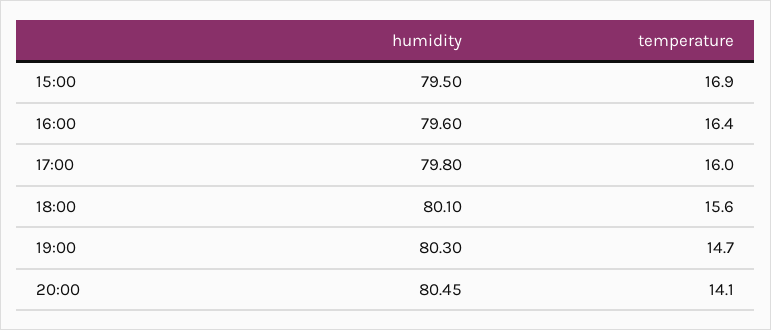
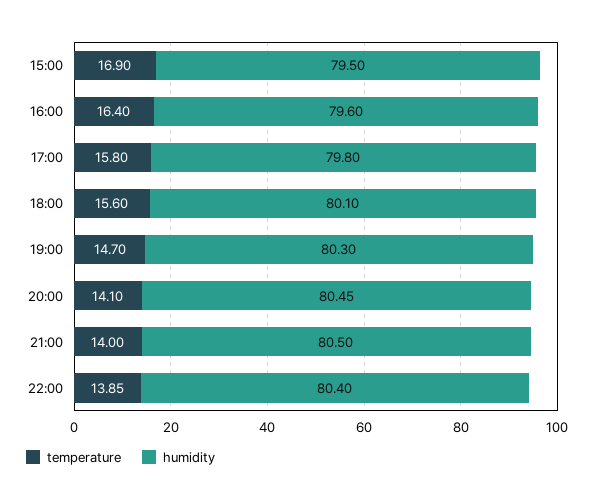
temperature, 17:00: 16 -> 15.8
temperature, 21:00: none -> 14
humidity, 21:00: none -> 80.5
temperature, 22:00: none -> 13.85
humidity, 22:00: none -> 80.4

